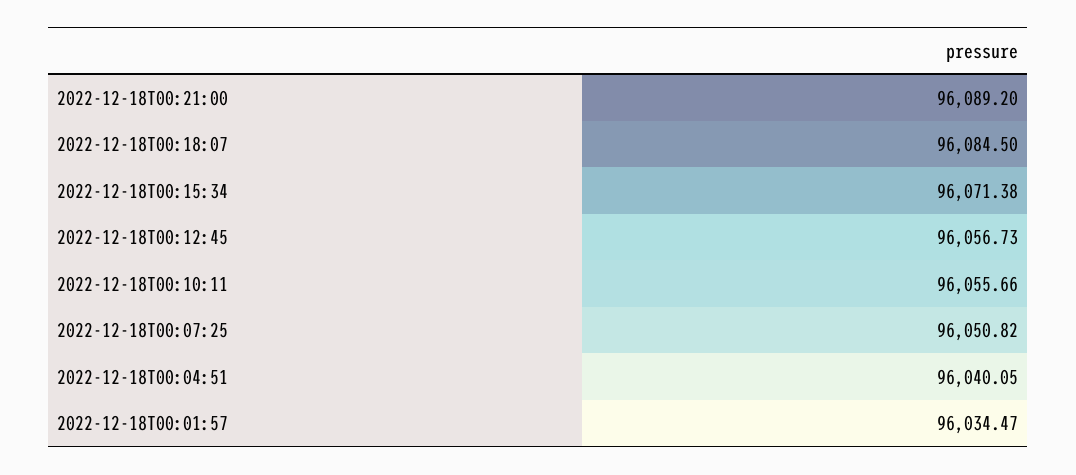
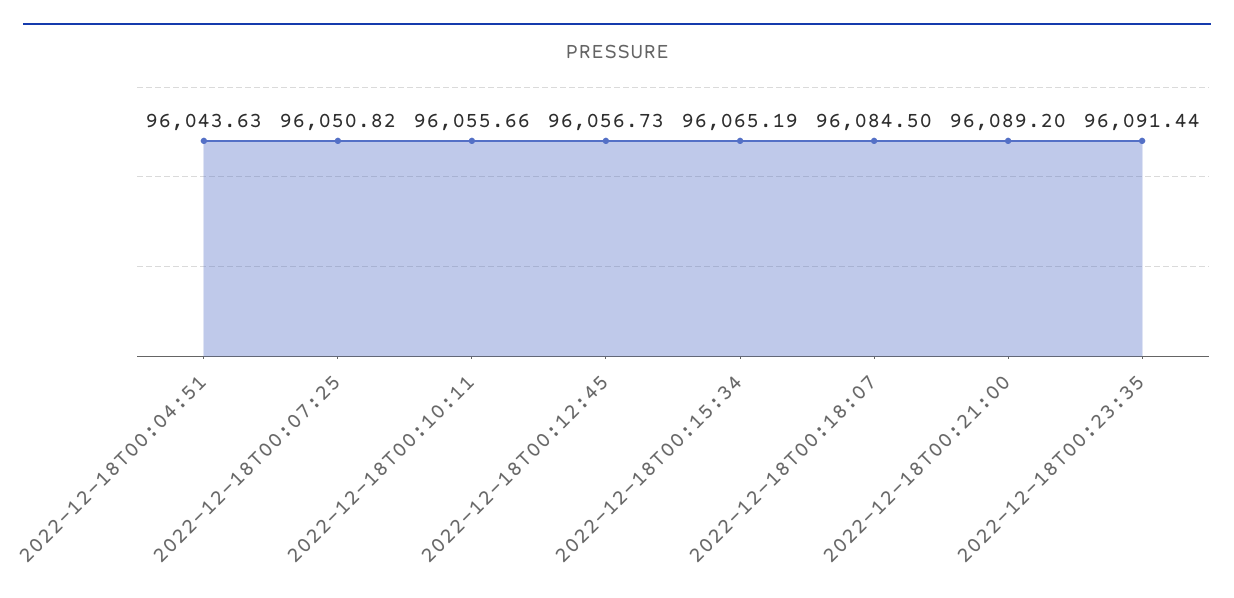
2022-12-18T00:15:34: 96071.38 -> 96065.19
2022-12-18T00:04:51: 96040.05 -> 96043.63
2022-12-18T00:01:57: 96034.47 -> none
2022-12-18T00:23:35: none -> 96091.44

